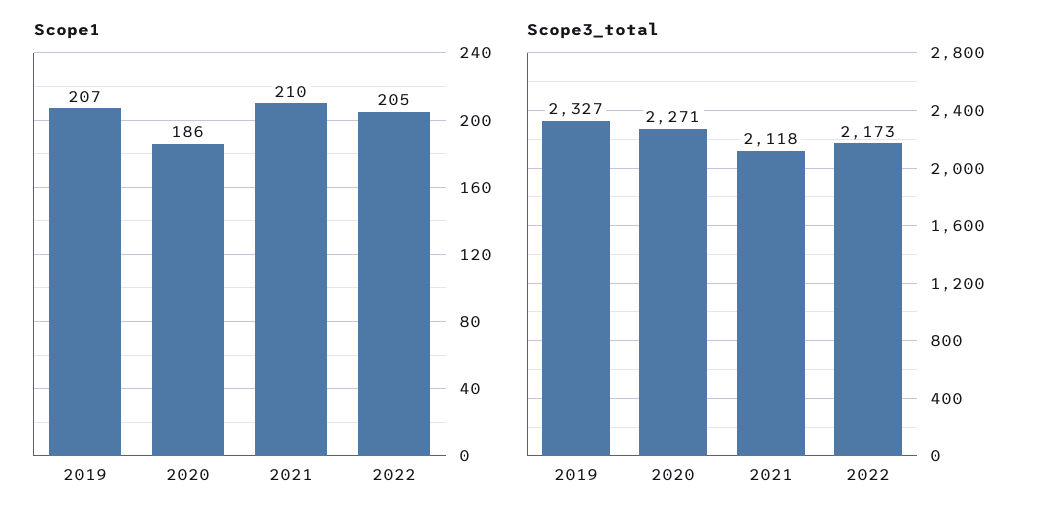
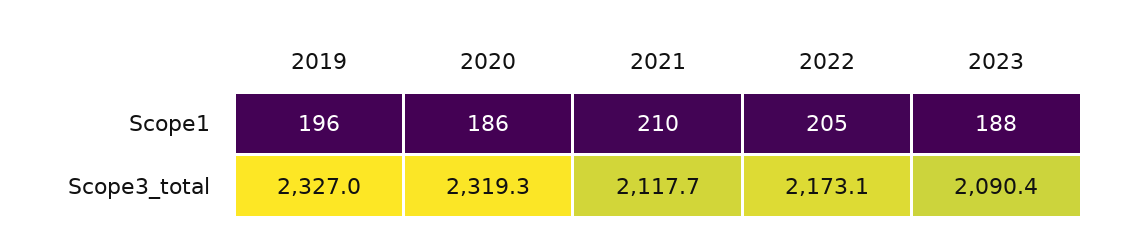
Scope1, 2019: 207 -> 196
Scope3_total, 2020: 2271 -> 2319.3
Scope1, 2023: none -> 188
Scope3_total, 2023: none -> 2090.4

